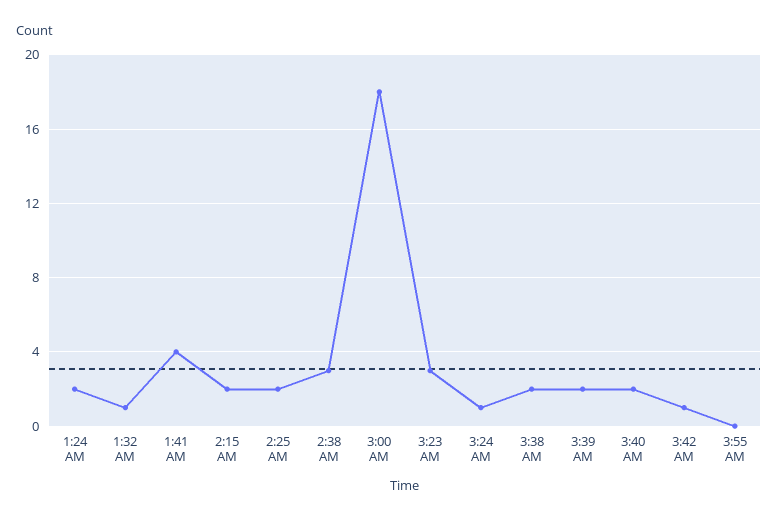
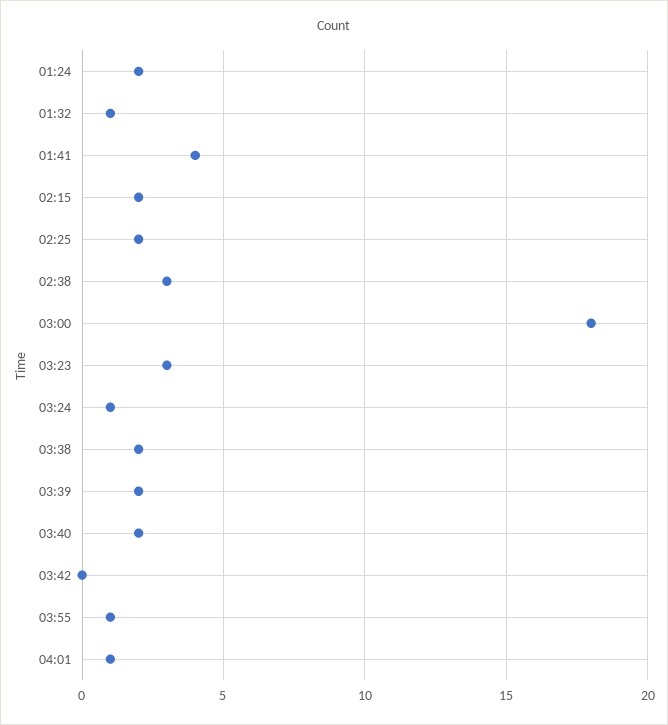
3:42 AM: 1 -> 0
3:55 AM: 0 -> 1
04:01: none -> 1

